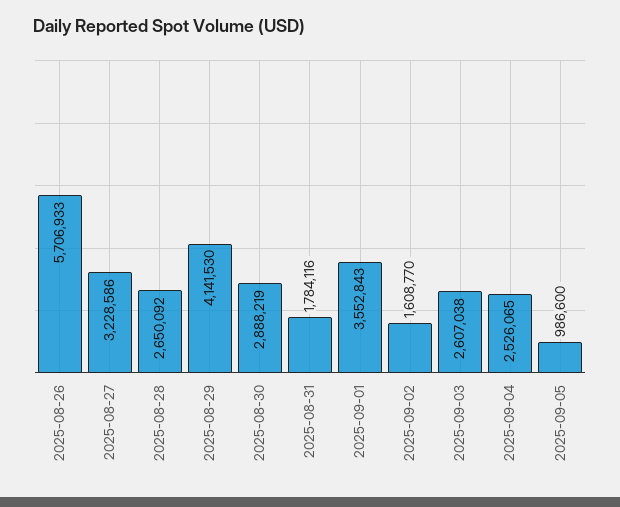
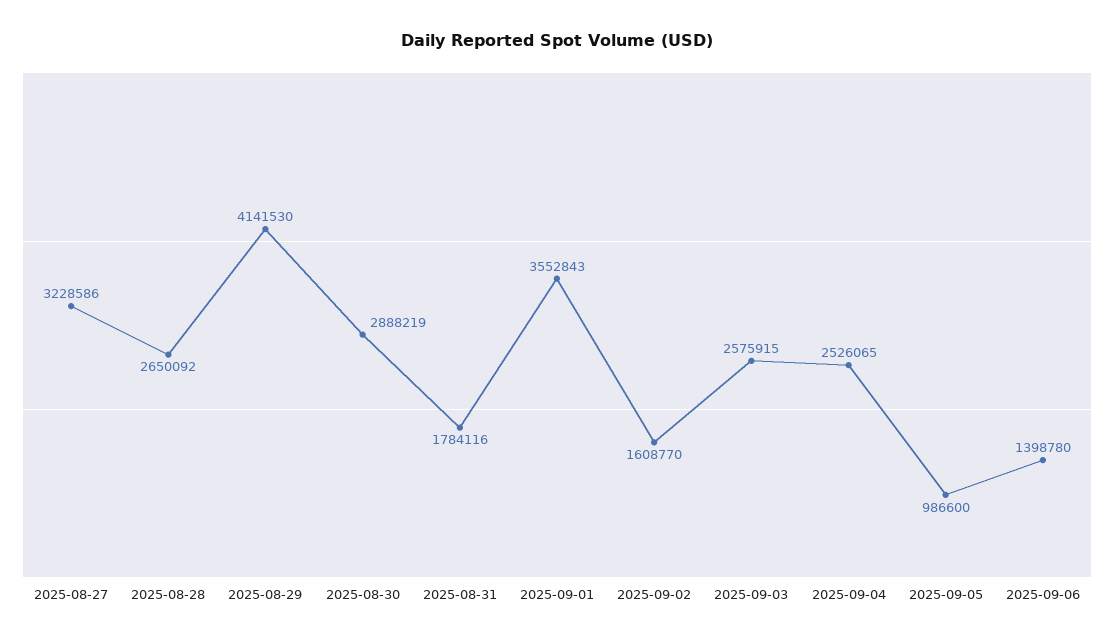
2025-08-26: 5706933 -> none
2025-09-03: 2607038 -> 2575915
2025-09-06: none -> 1398780

